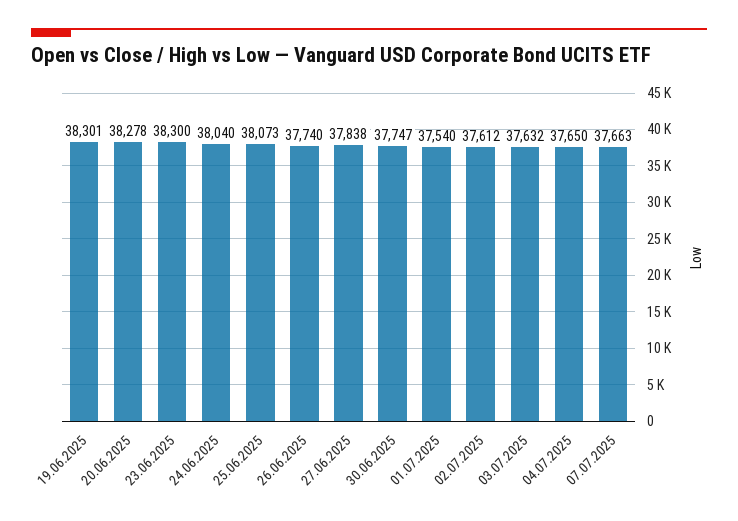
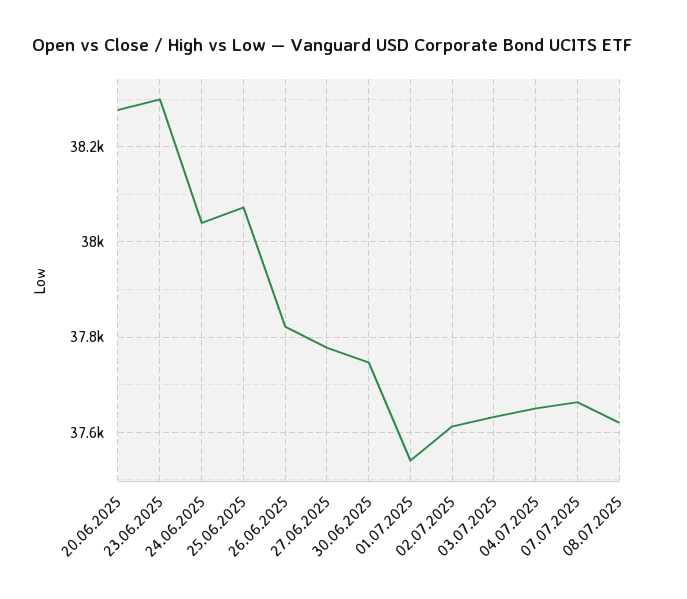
19.06.2025: 38301 -> none
26.06.2025: 37740 -> 37820
27.06.2025: 37838 -> 37780
08.07.2025: none -> 37620

